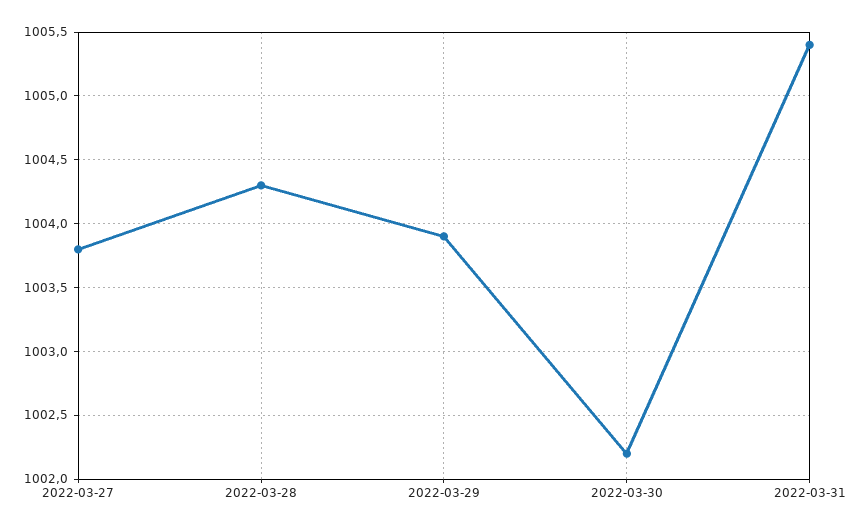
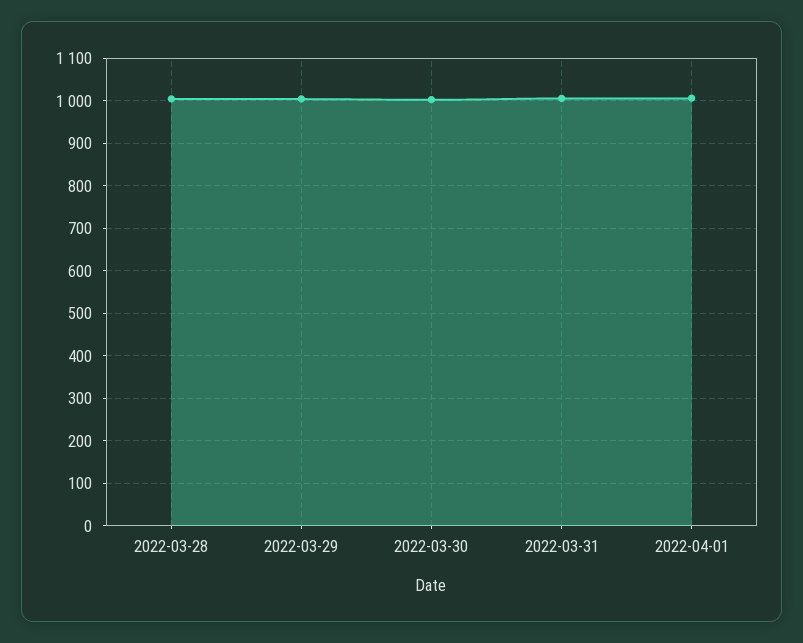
2022-03-27: 1003.8 -> none
2022-04-01: none -> 1000

